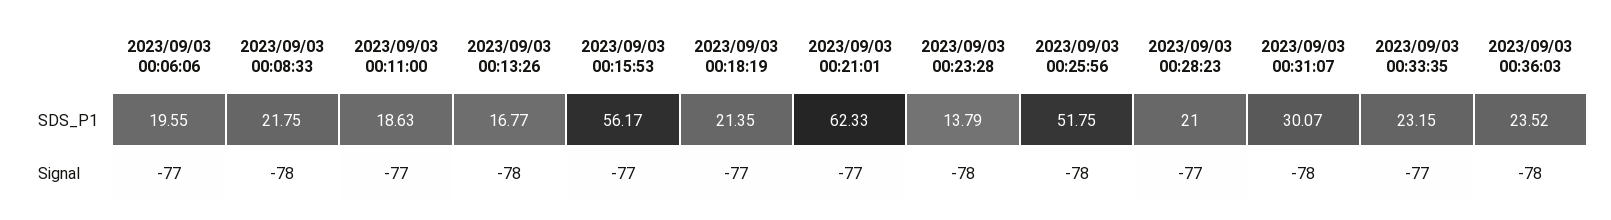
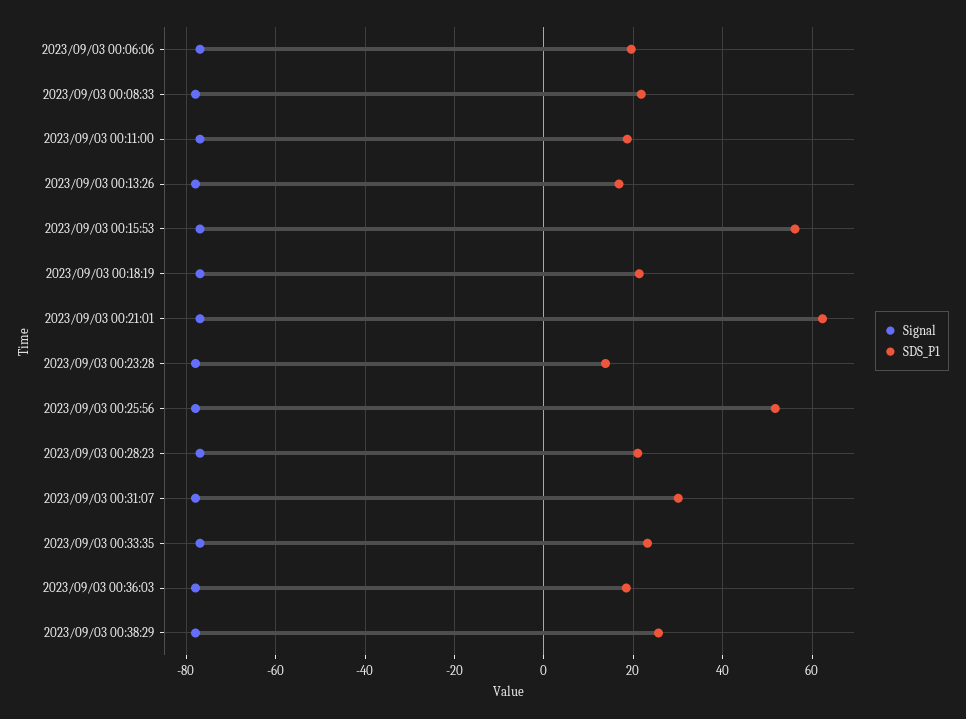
SDS_P1, 2023/09/03 00:36:03: 23.52 -> 18
Signal, 2023/09/03 00:38:29: none -> -78
SDS_P1, 2023/09/03 00:38:29: none -> 26

